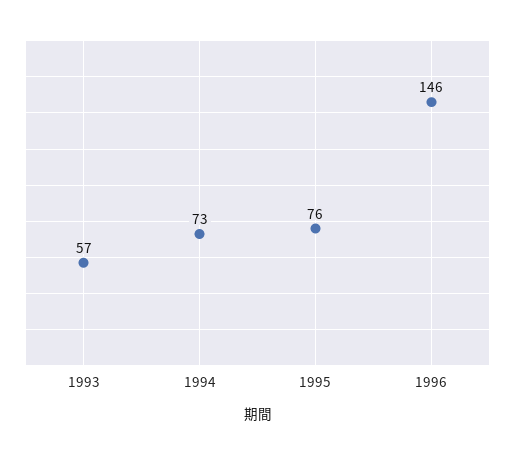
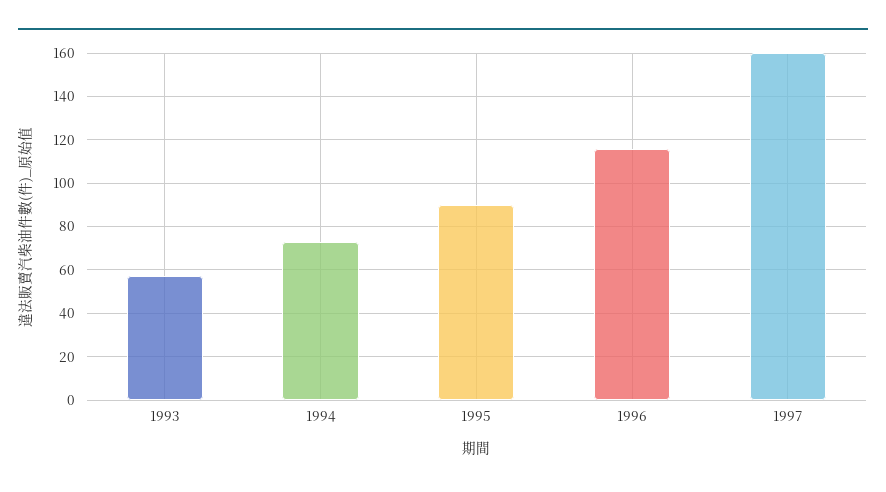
1995: 76 -> 90
1996: 146 -> 115
1997: none -> 160

